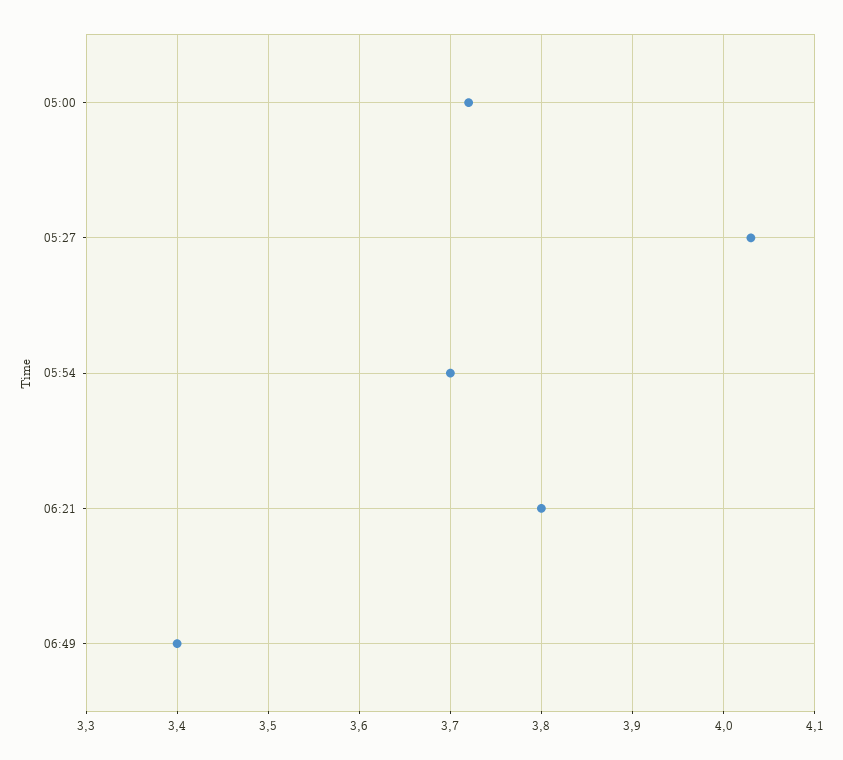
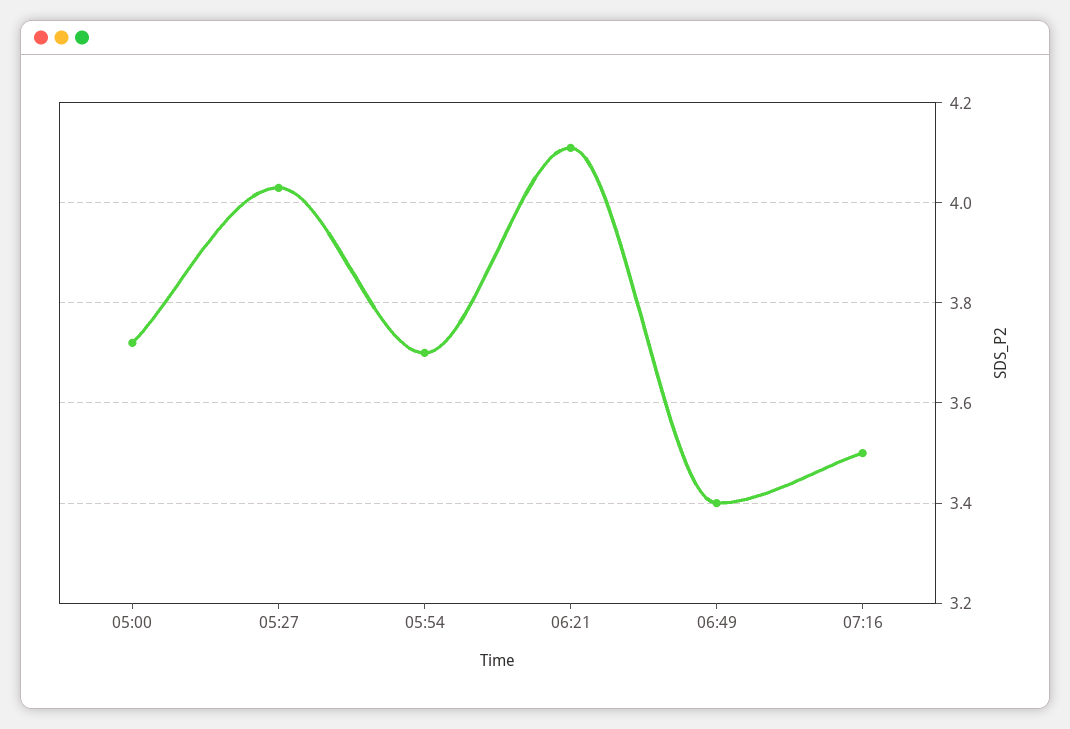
06:21: 3.8 -> 4.1
07:16: none -> 3.5

